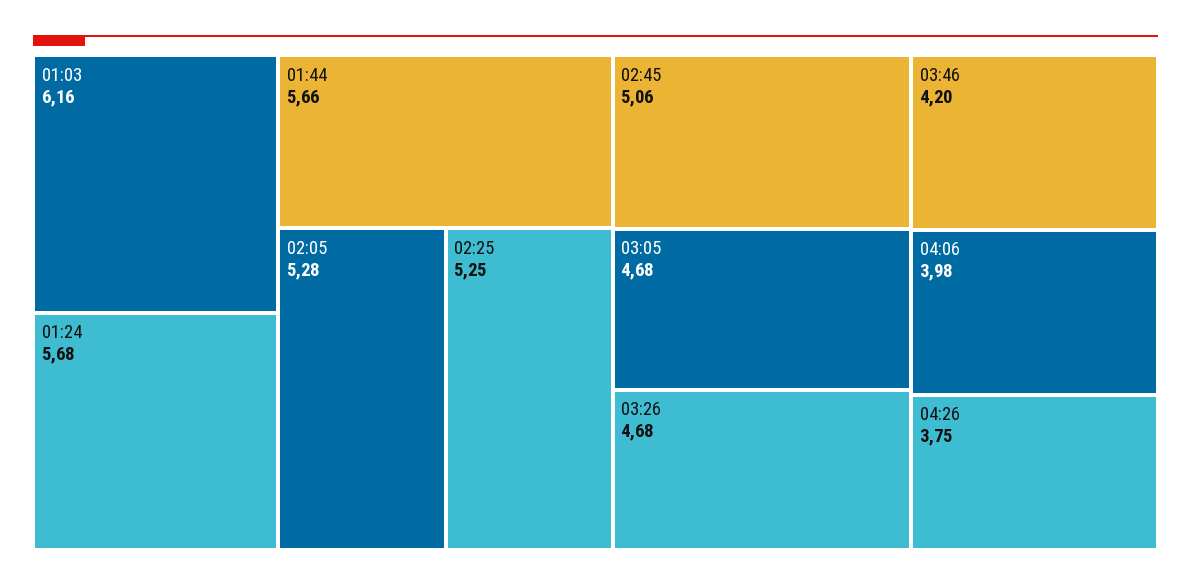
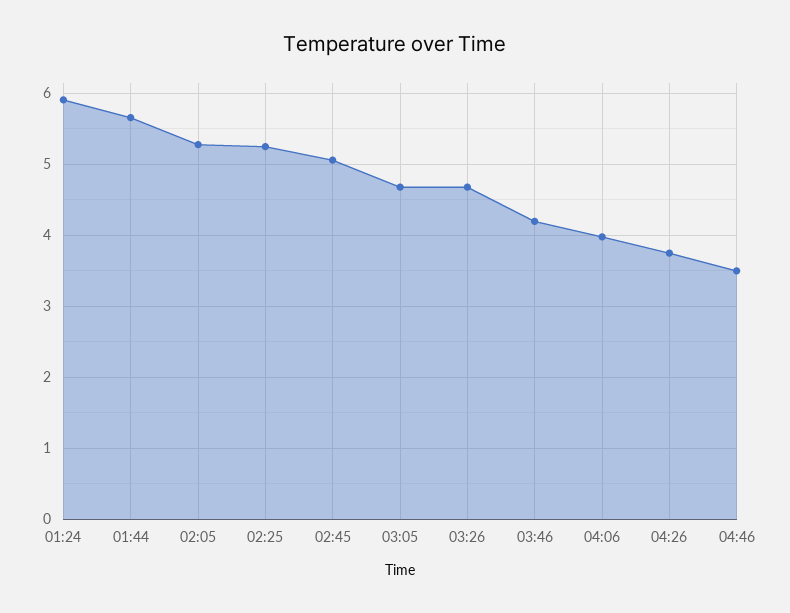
01:03: 6.16 -> none
01:24: 5.68 -> 5.9
04:46: none -> 3.5

